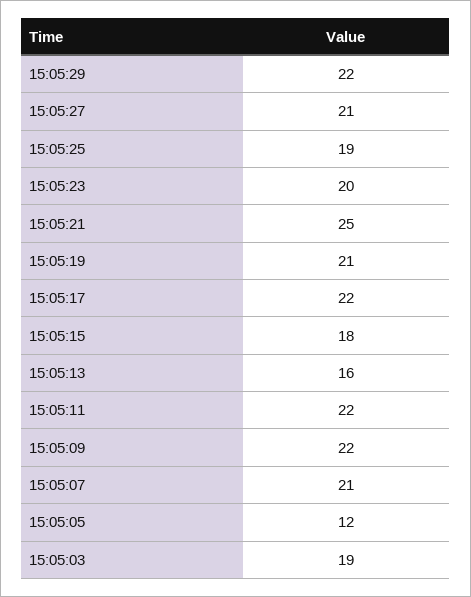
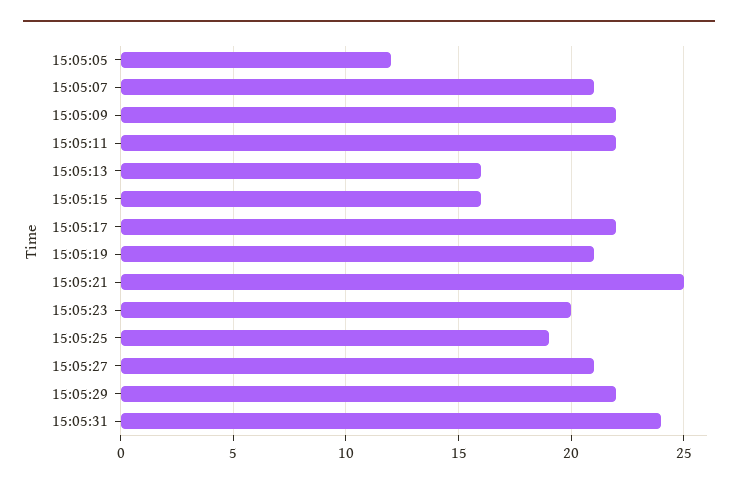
15:05:15: 18 -> 16
15:05:03: 19 -> none
15:05:31: none -> 24

